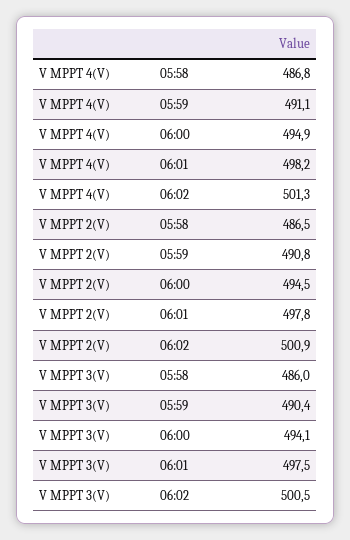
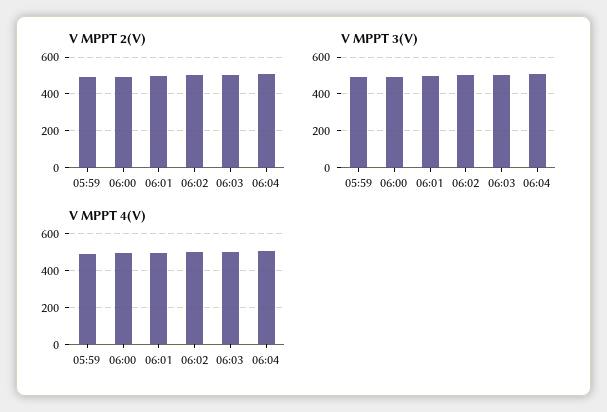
V MPPT 4(V), 05:58: 486.8 -> none
V MPPT 2(V), 05:58: 486.5 -> none
V MPPT 3(V), 05:58: 486 -> none
V MPPT 2(V), 06:03: none -> 500
V MPPT 2(V), 06:04: none -> 500
V MPPT 3(V), 06:03: none -> 500
V MPPT 3(V), 06:04: none -> 500
V MPPT 4(V), 06:03: none -> 500
V MPPT 4(V), 06:04: none -> 500

